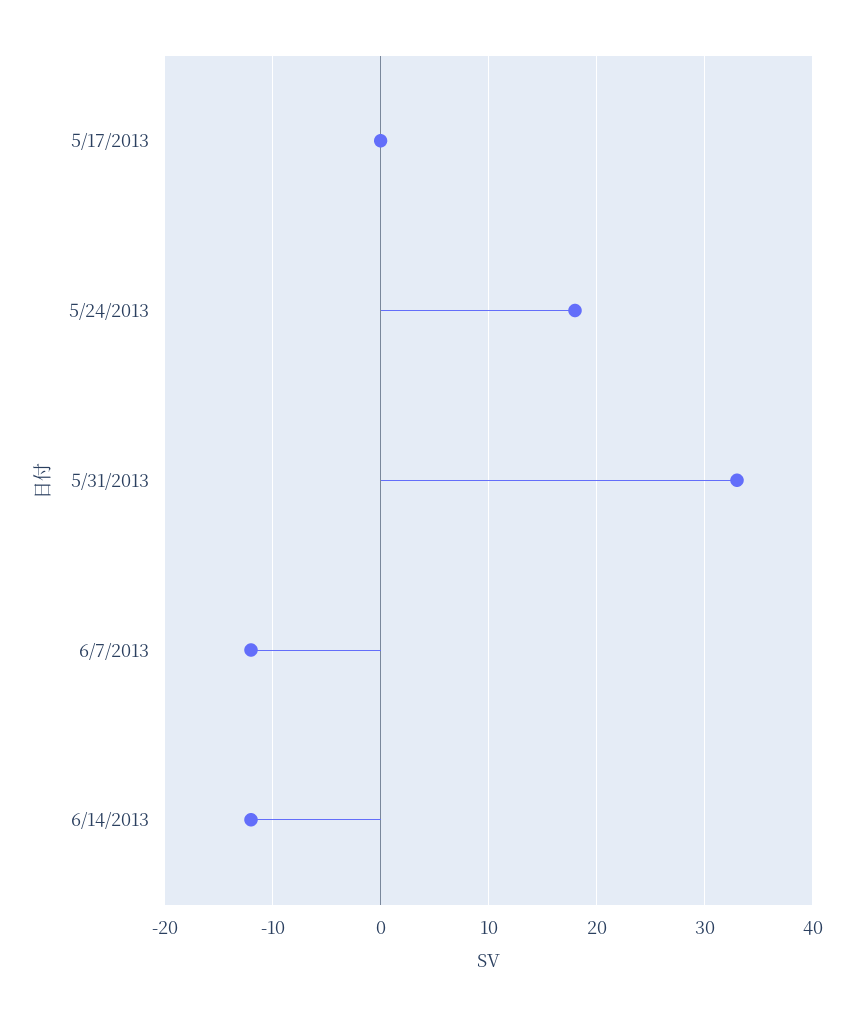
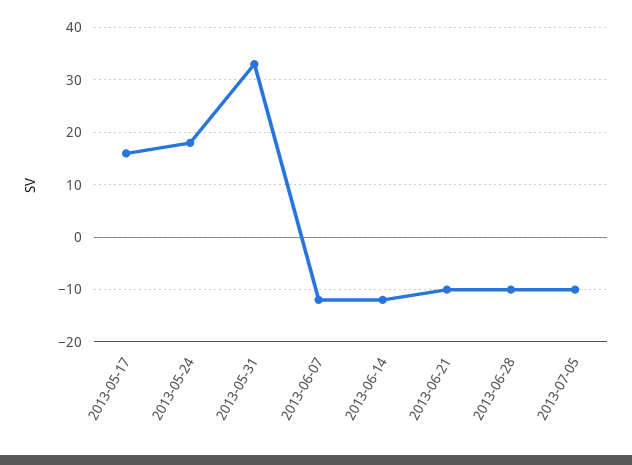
5/17/2013: 0 -> 15
2013-06-21: none -> -10
2013-06-28: none -> -10
2013-07-05: none -> -10

